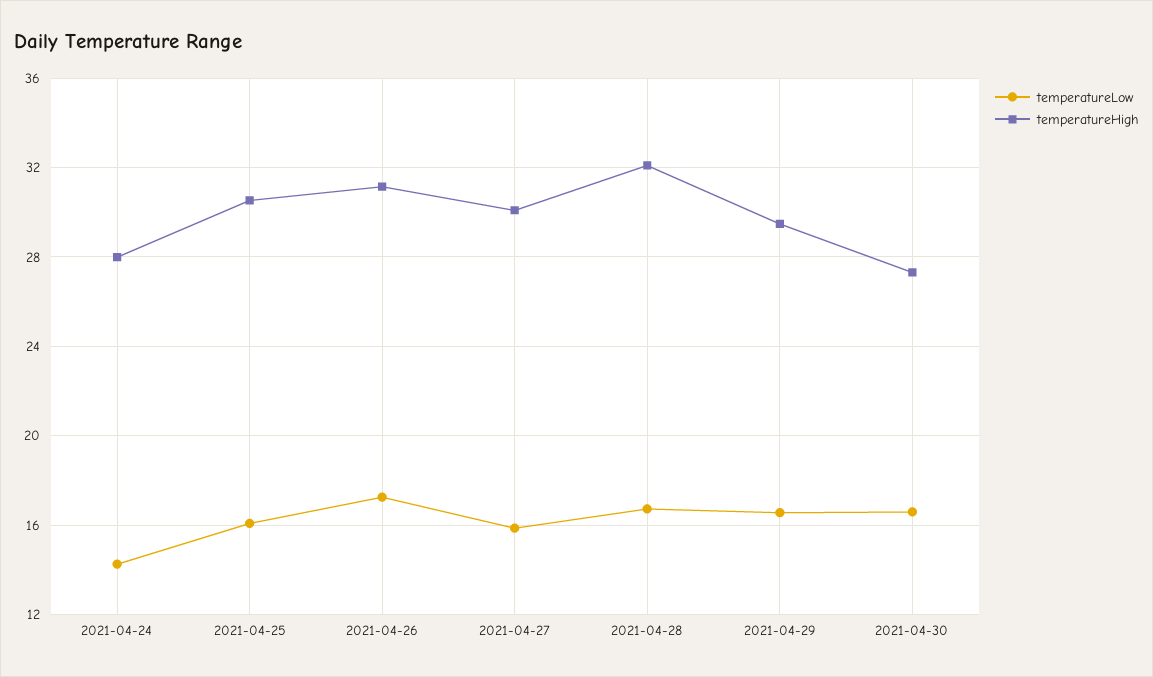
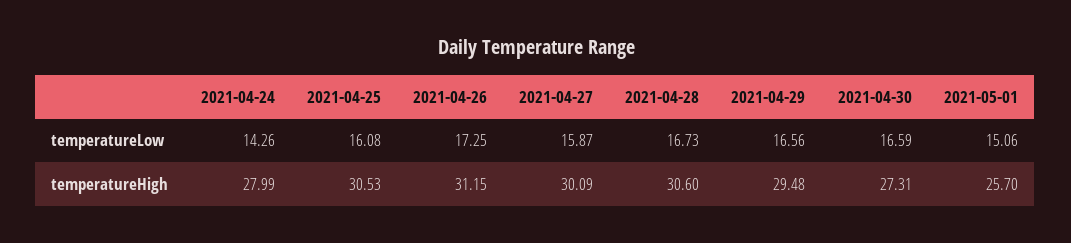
temperatureHigh, 2021-04-28: 32 -> 30.6
temperatureLow, 2021-05-01: none -> 15.06
temperatureHigh, 2021-05-01: none -> 25.7

